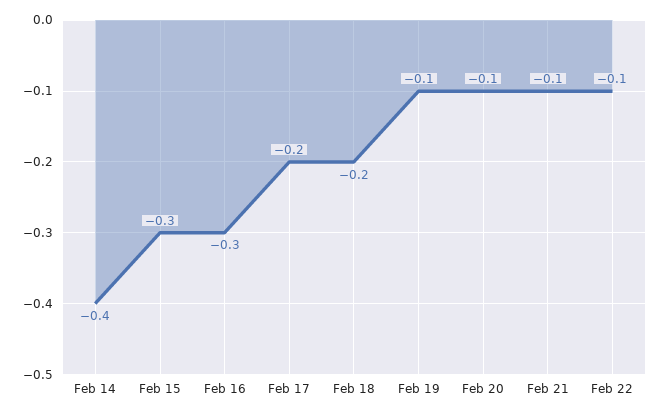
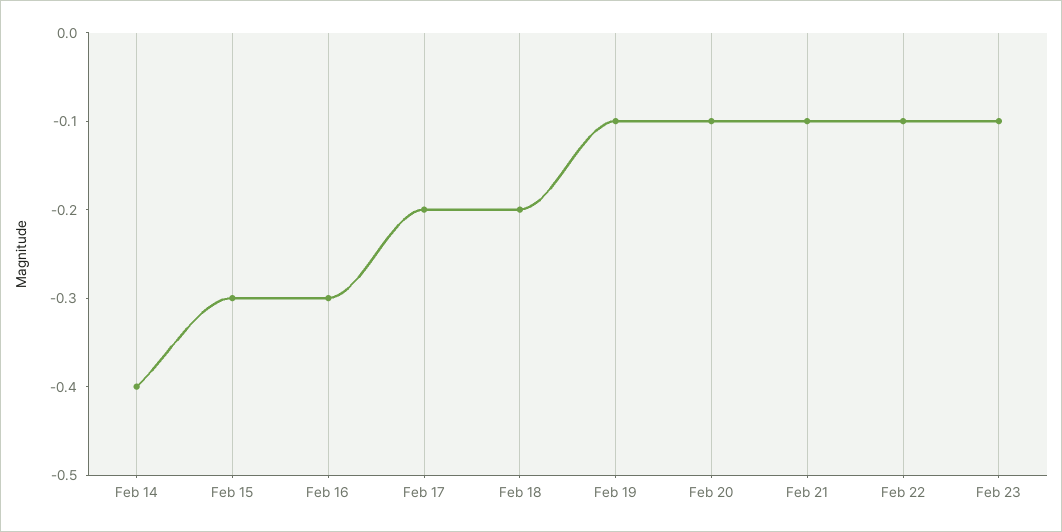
Feb 23: none -> -0.1

